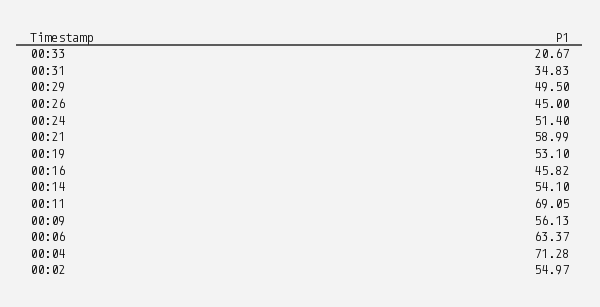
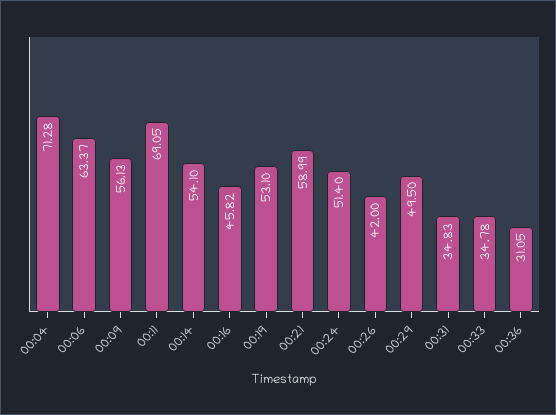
00:33: 20.67 -> 34.78
00:26: 45 -> 42
00:02: 54.97 -> none
00:36: none -> 31.05

